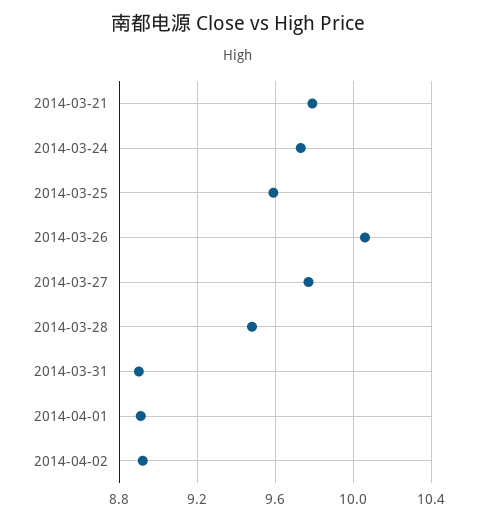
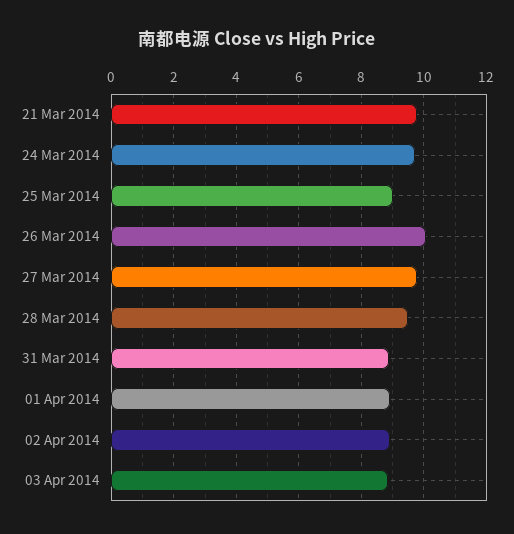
2014-03-25: 9.6 -> 9
03 Apr 2014: none -> 8.8

